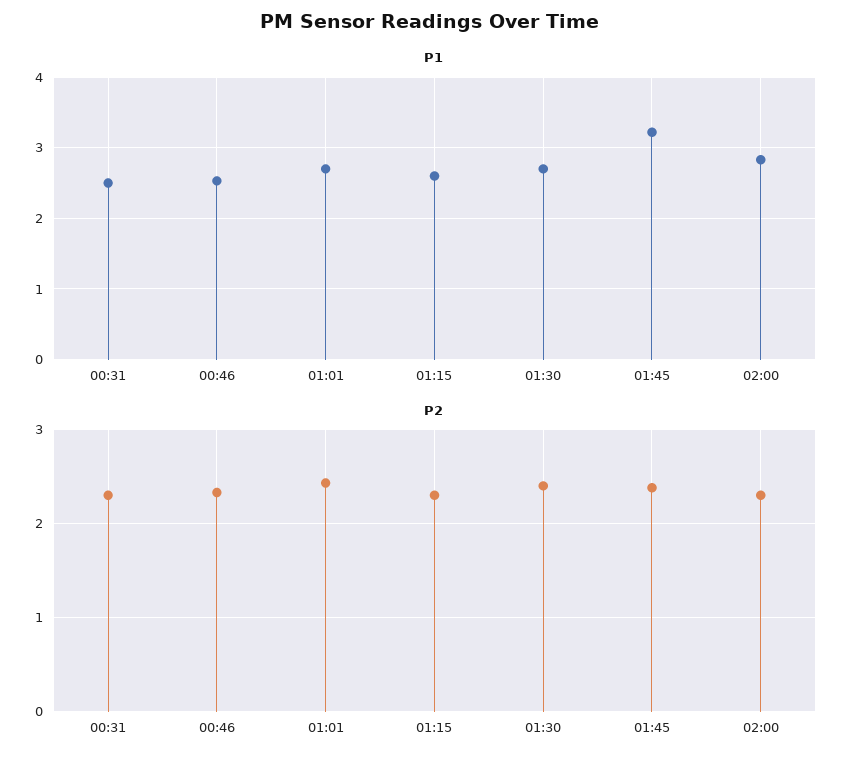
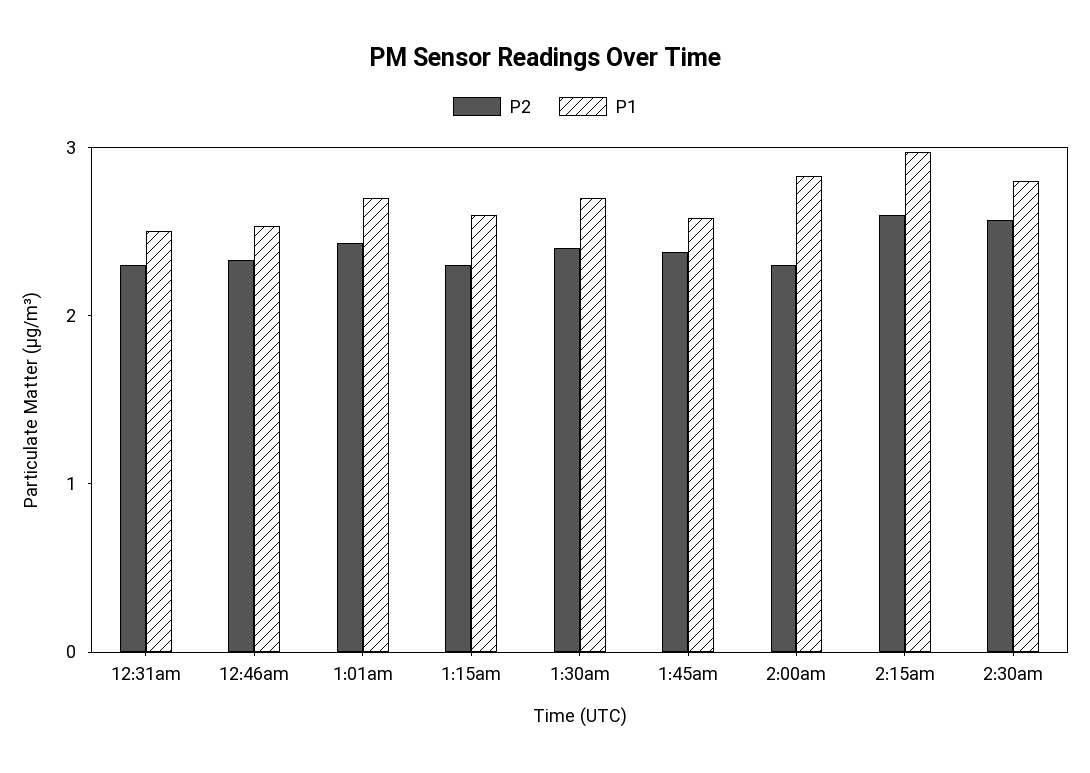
P1, 01:45: 3.2 -> 2.6
P2, 2:15am: none -> 2.6
P1, 2:15am: none -> 3
P2, 2:30am: none -> 2.6
P1, 2:30am: none -> 2.8

